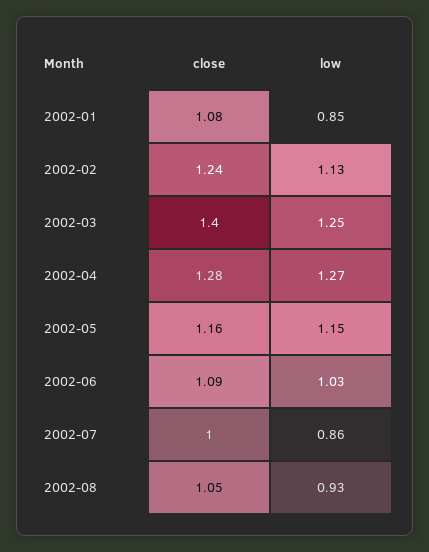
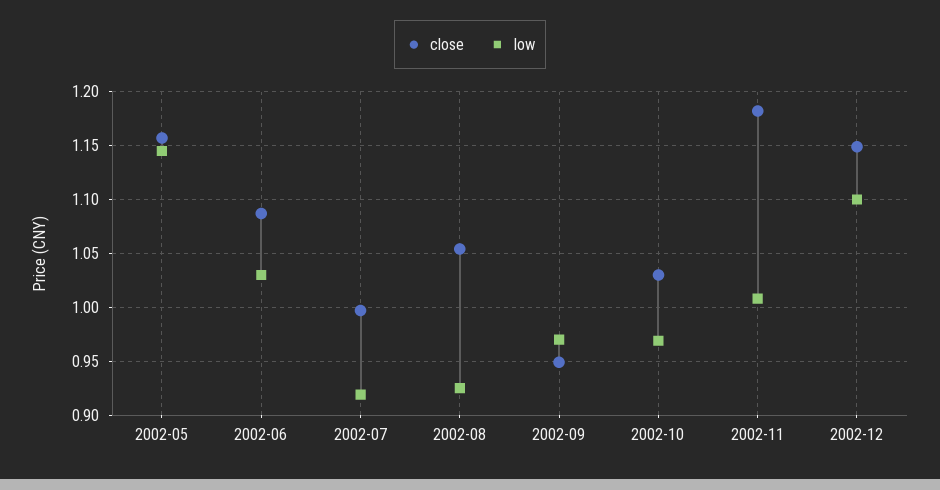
close, 2002-01: 1.08 -> none
low, 2002-01: 0.85 -> none
close, 2002-02: 1.24 -> none
low, 2002-02: 1.13 -> none
close, 2002-03: 1.4 -> none
low, 2002-03: 1.25 -> none
close, 2002-04: 1.28 -> none
low, 2002-04: 1.27 -> none
low, 2002-07: 0.86 -> 0.92
close, 2002-09: none -> 0.95
low, 2002-09: none -> 0.97
close, 2002-10: none -> 1.03
low, 2002-10: none -> 0.97
close, 2002-11: none -> 1.18
low, 2002-11: none -> 1.01
close, 2002-12: none -> 1.15
low, 2002-12: none -> 1.1

